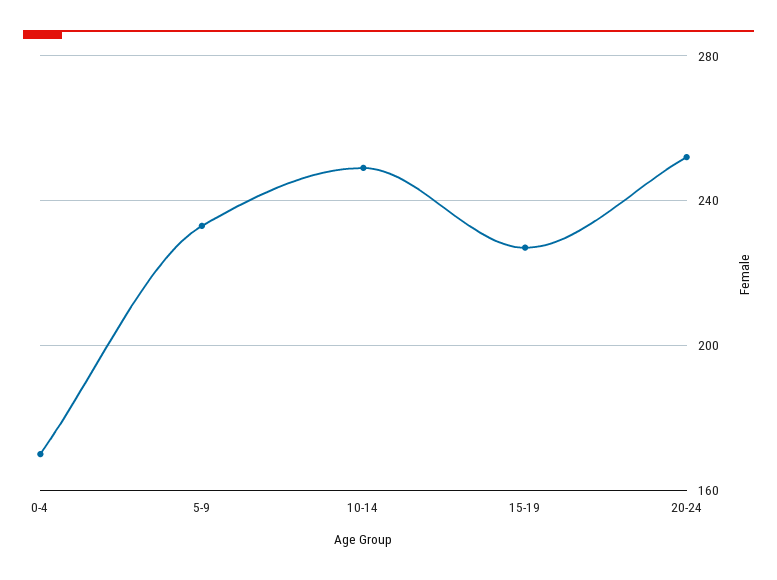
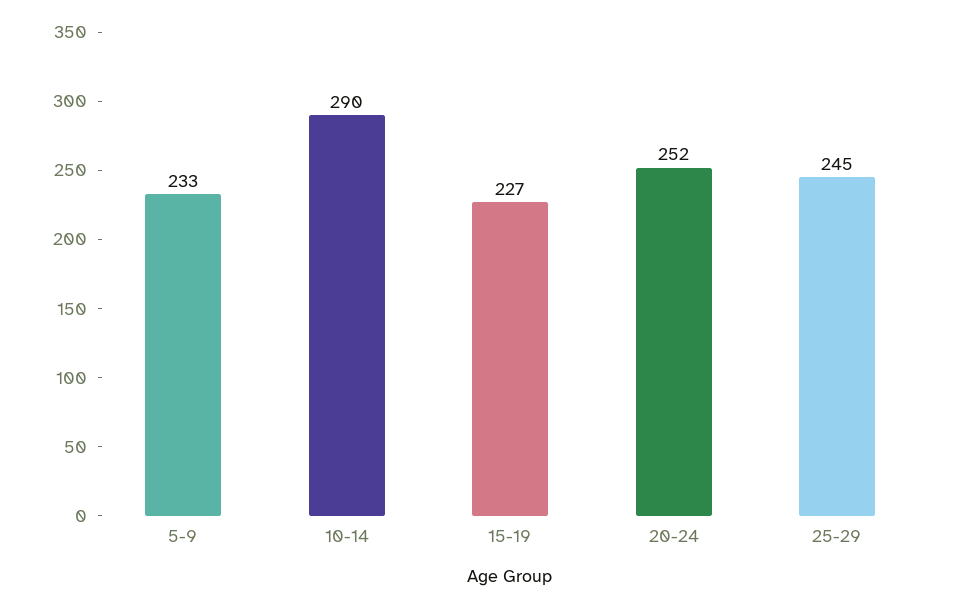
0-4: 170 -> none
10-14: 250 -> 290
25-29: none -> 245

